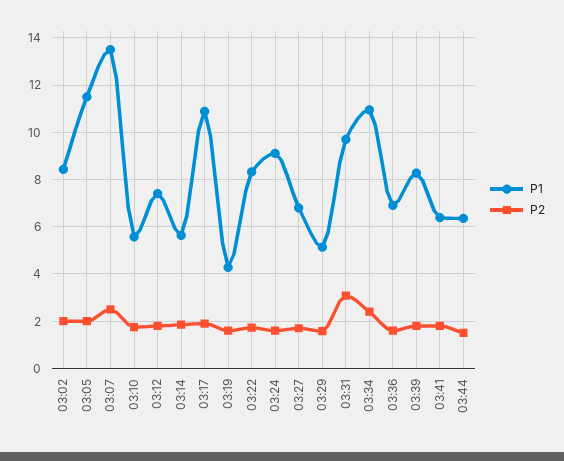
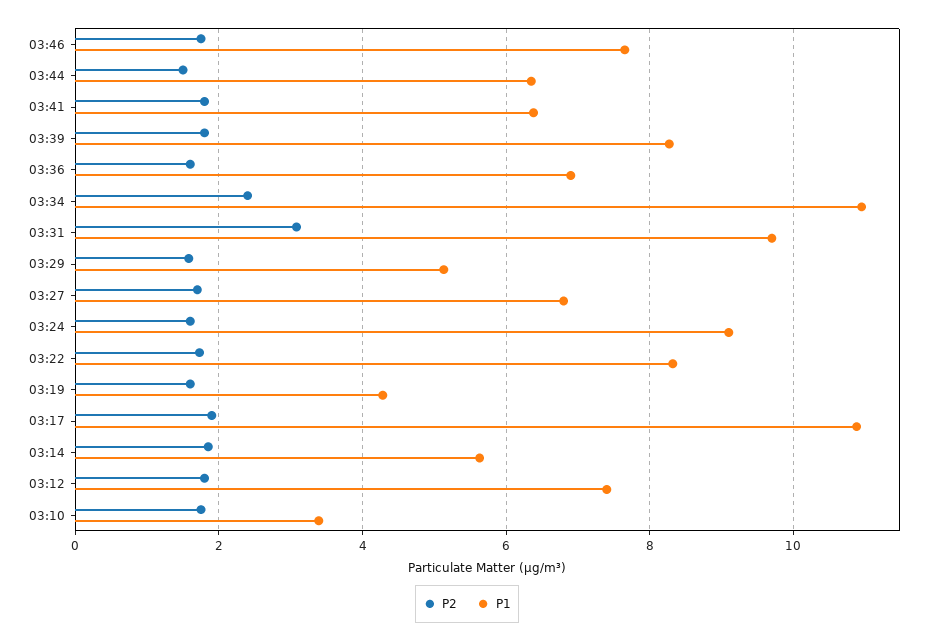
P1, 03:02: 8.5 -> none
P2, 03:02: 2 -> none
P1, 03:05: 11.5 -> none
P2, 03:05: 2 -> none
P1, 03:07: 13.5 -> none
P2, 03:07: 2.5 -> none
P1, 03:10: 5.5 -> 3.4
P2, 03:46: none -> 1.8
P1, 03:46: none -> 7.6

